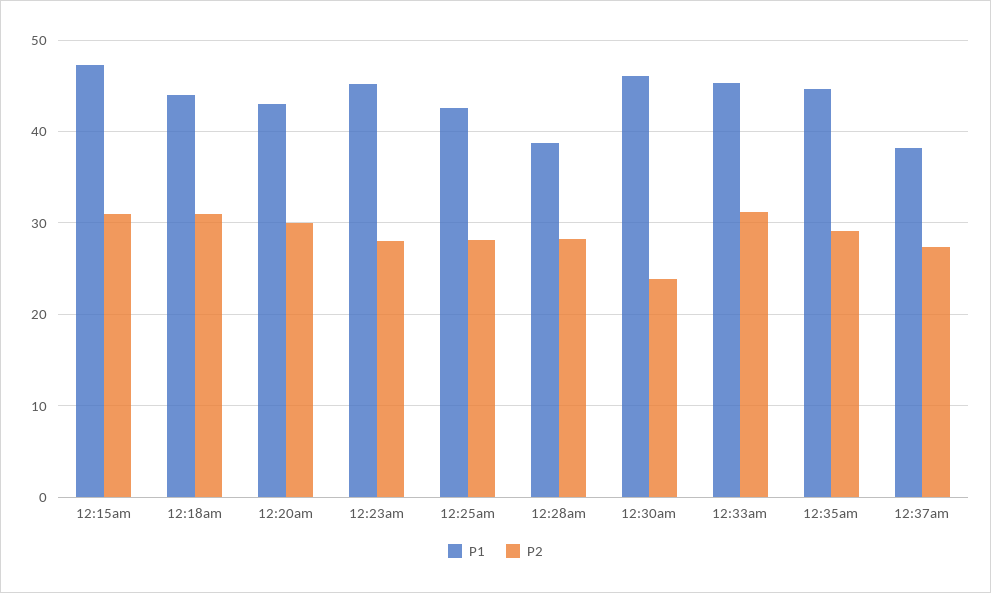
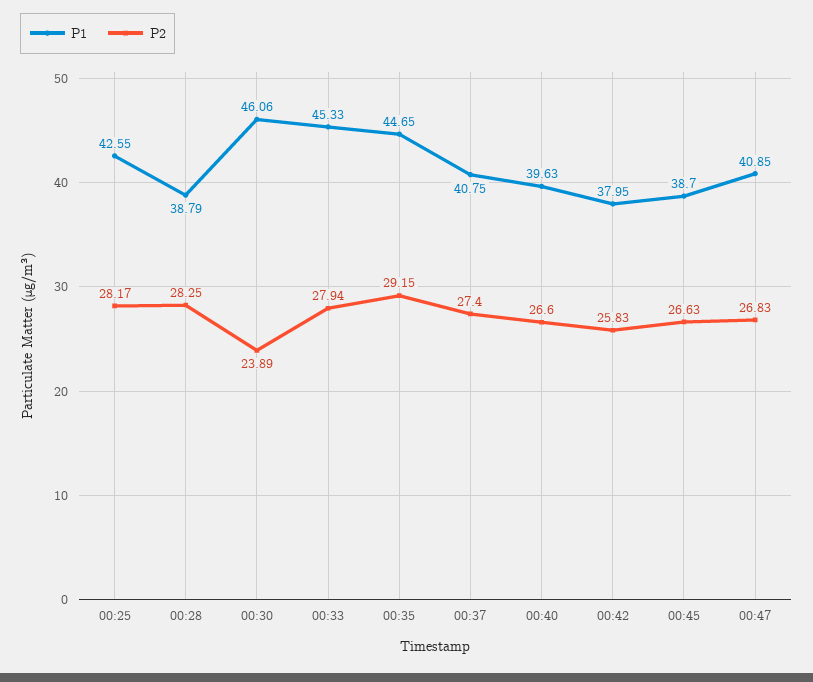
P1, 12:15am: 47 -> none
P2, 12:15am: 31 -> none
P1, 12:18am: 44 -> none
P2, 12:18am: 31 -> none
P1, 12:20am: 43 -> none
P2, 12:20am: 30 -> none
P1, 12:23am: 45 -> none
P2, 12:23am: 28 -> none
P2, 12:33am: 31 -> 27.94
P1, 12:37am: 38 -> 40.75
P1, 00:40: none -> 39.63
P2, 00:40: none -> 26.6
P1, 00:42: none -> 37.95
P2, 00:42: none -> 25.83
P1, 00:45: none -> 38.7
P2, 00:45: none -> 26.63
P1, 00:47: none -> 40.85
P2, 00:47: none -> 26.83

